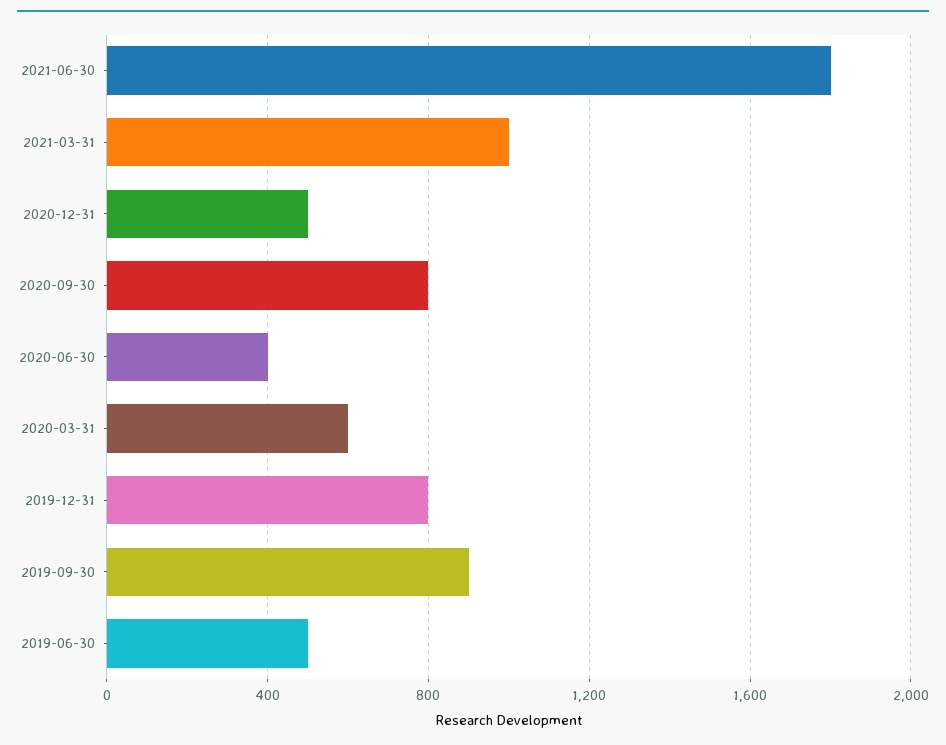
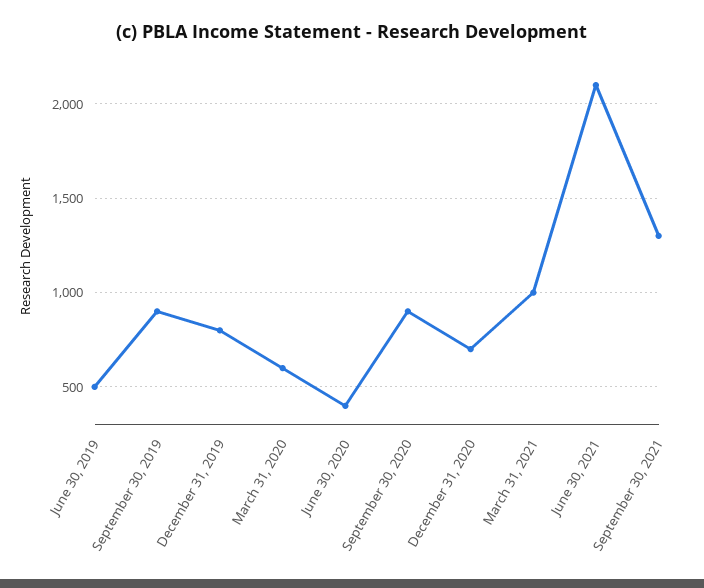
2021-06-30: 1800 -> 2100
2020-12-31: 500 -> 700
2020-09-30: 800 -> 900
September 30, 2021: none -> 1300

